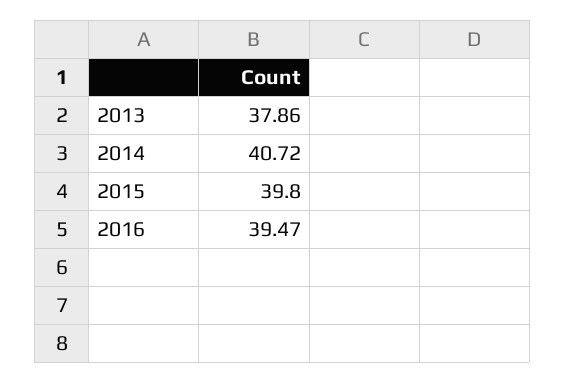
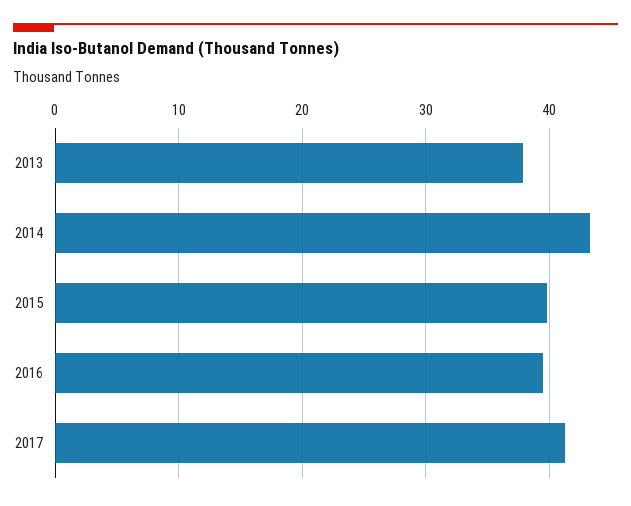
2014: 40.72 -> 43
2017: none -> 41

